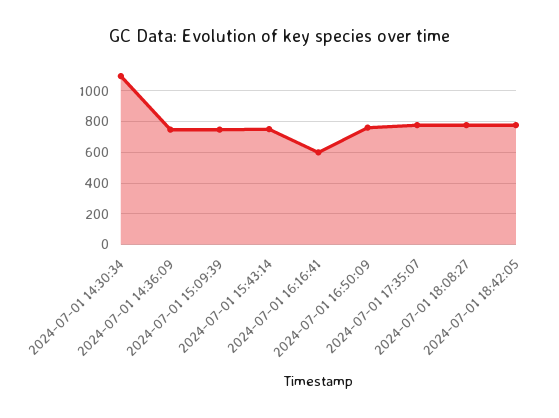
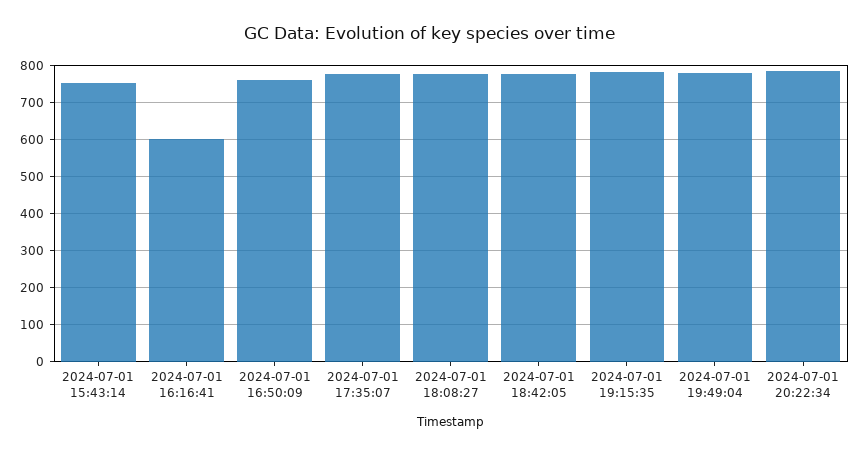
2024-07-01 14:30:34: 1100 -> none
2024-07-01 14:36:09: 750 -> none
2024-07-01 15:09:39: 750 -> none
2024-07-01 19:15:35: none -> 780
2024-07-01 19:49:04: none -> 780
2024-07-01 20:22:34: none -> 780

